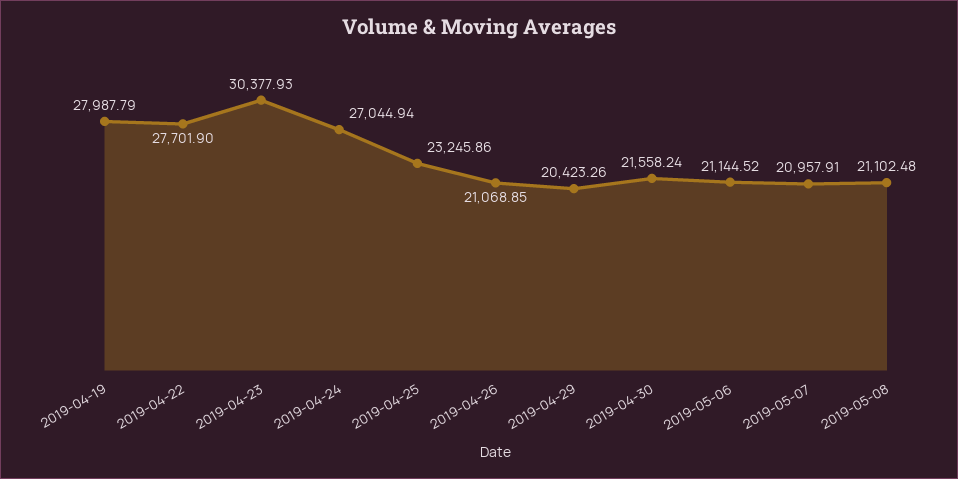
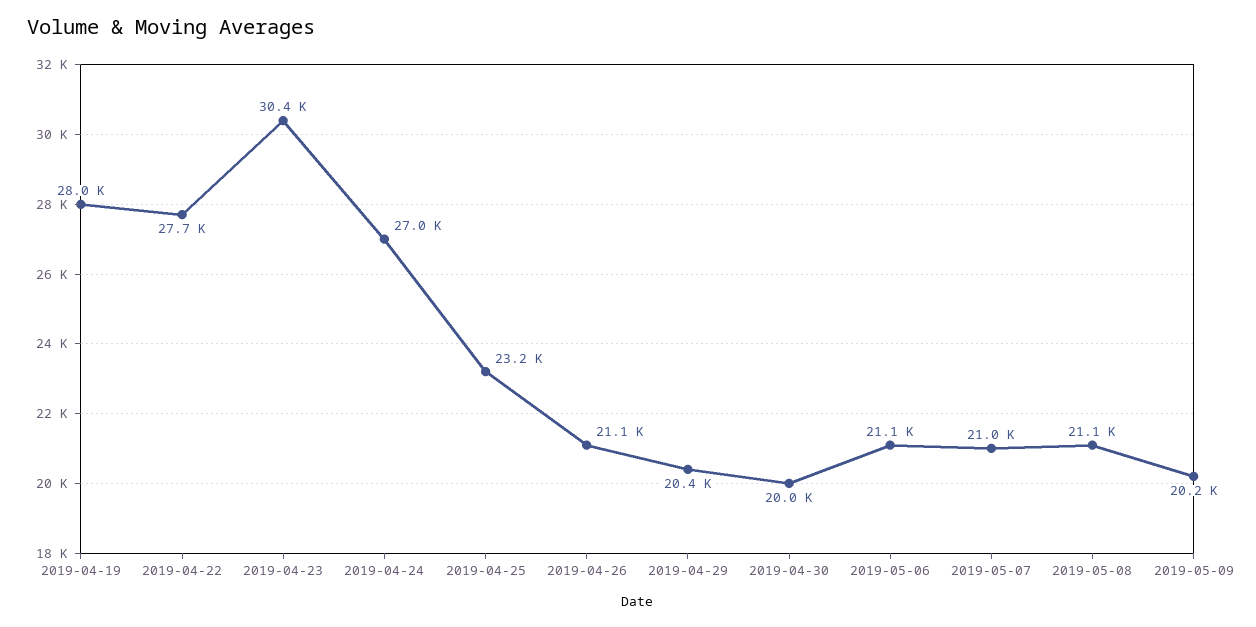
2019-04-30: 21558.24 -> 20000
2019-05-09: none -> 20200

